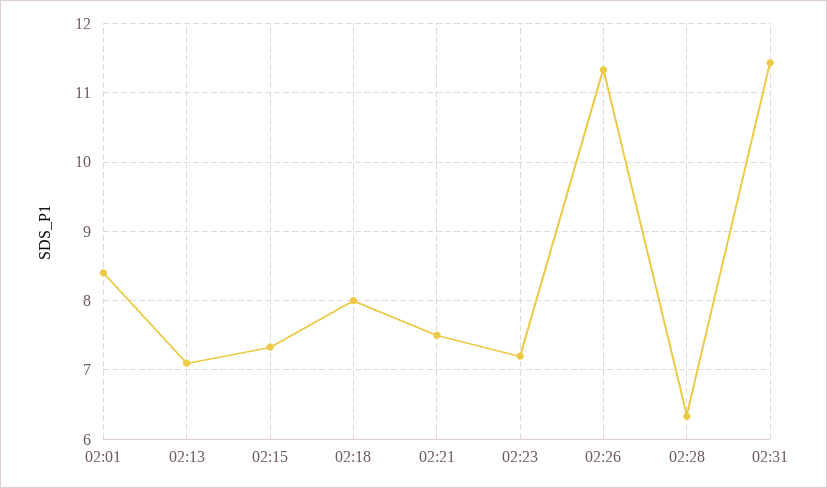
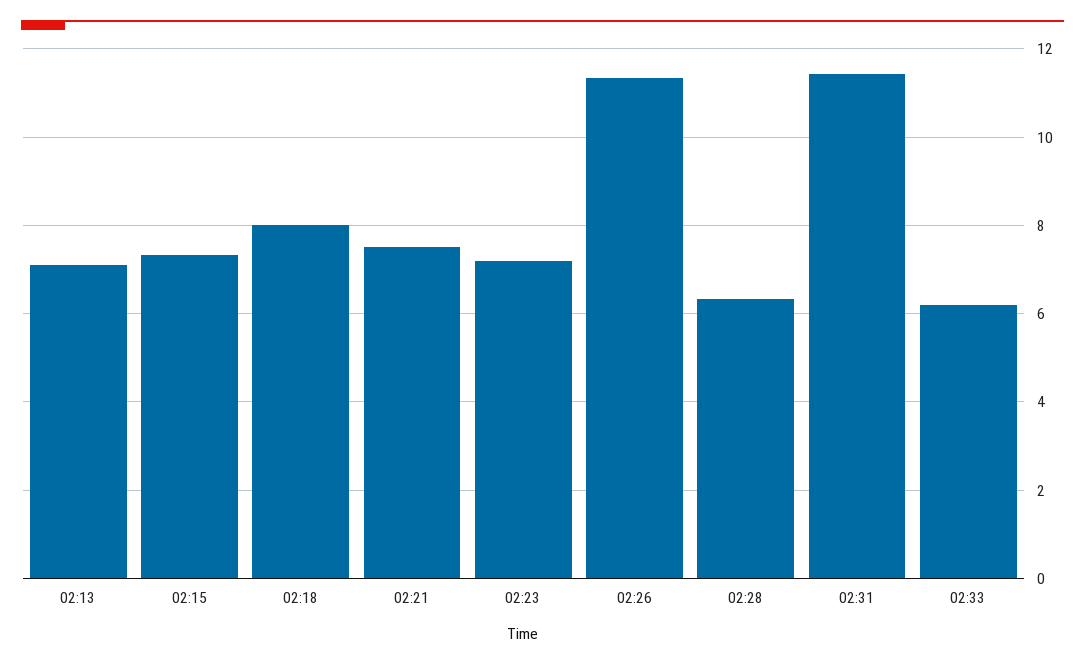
02:01: 8.4 -> none
02:33: none -> 6.2

